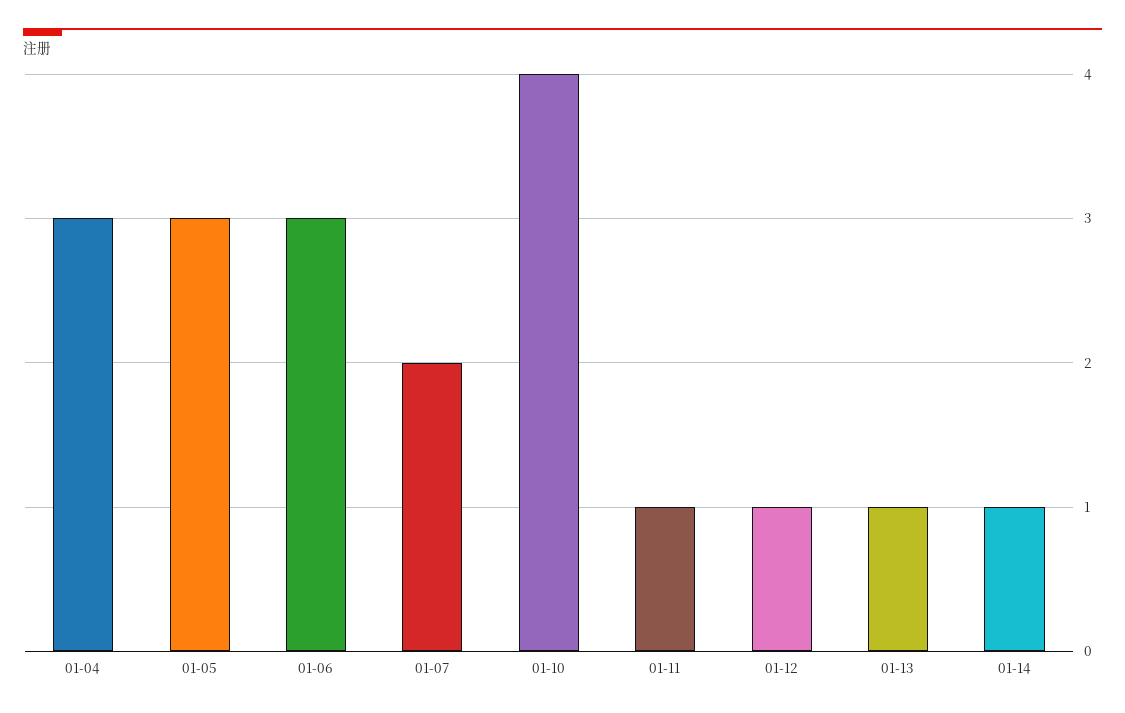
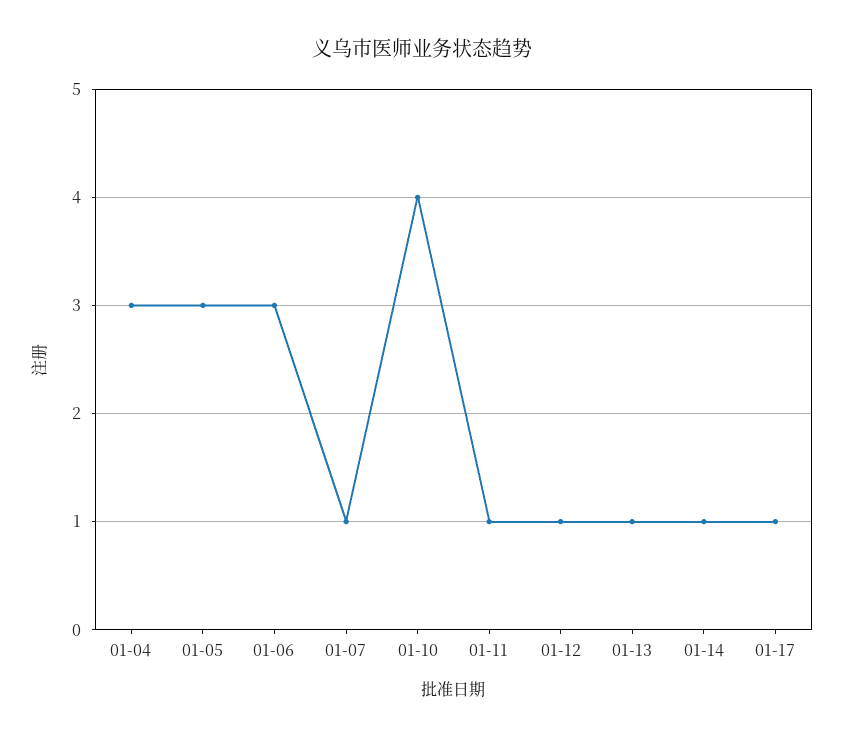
01-07: 2 -> 1
01-17: none -> 1

